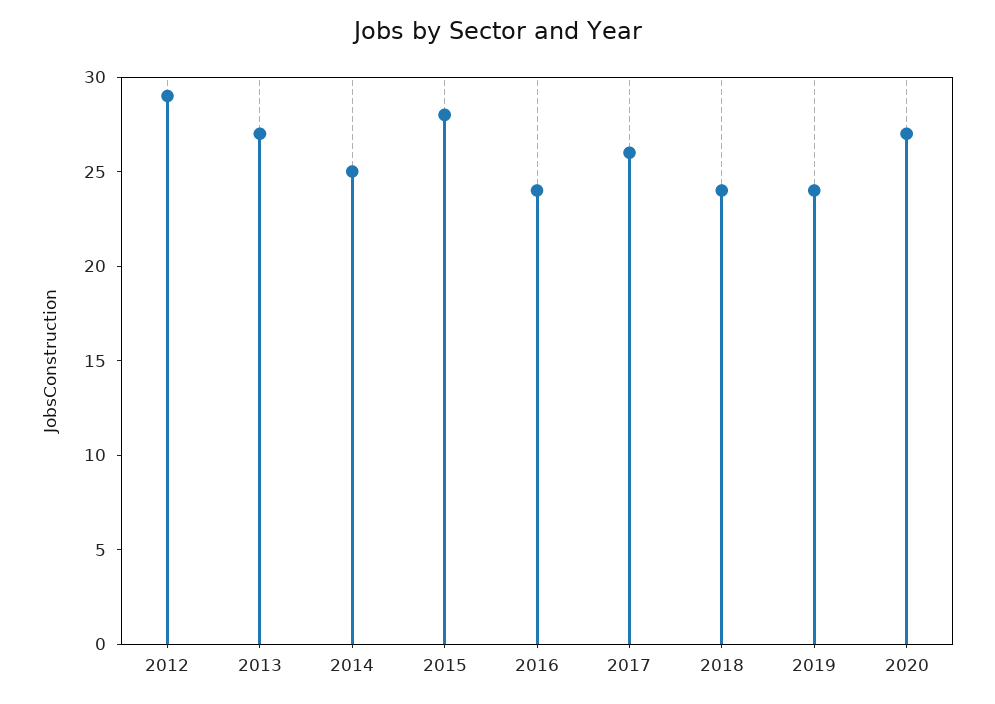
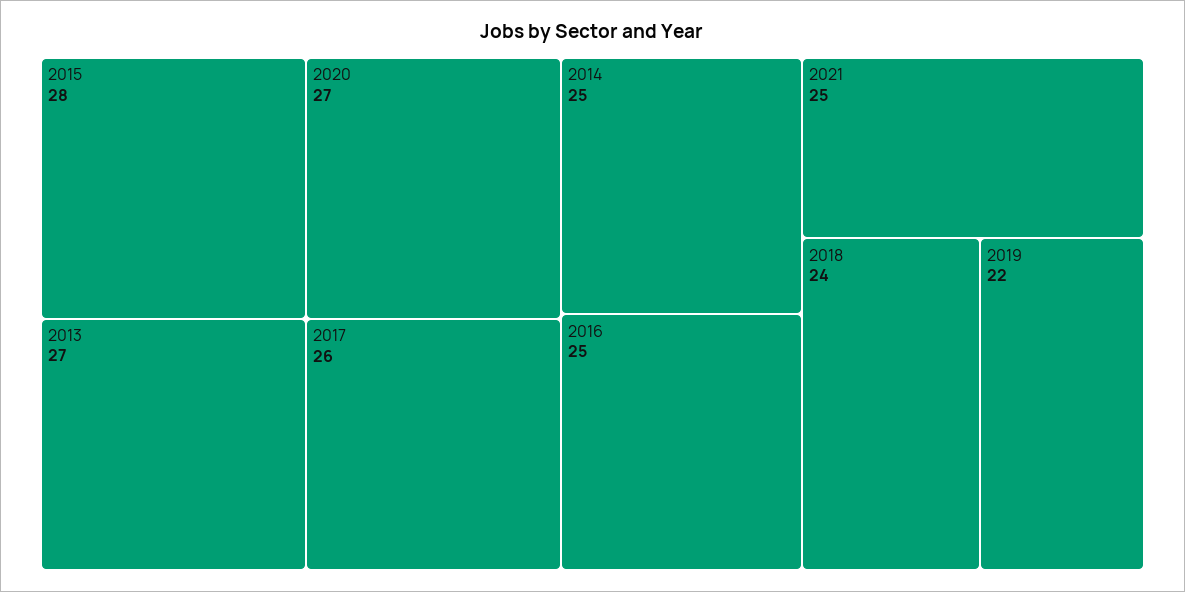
2012: 29 -> none
2016: 24 -> 25
2019: 24 -> 22
2021: none -> 25

